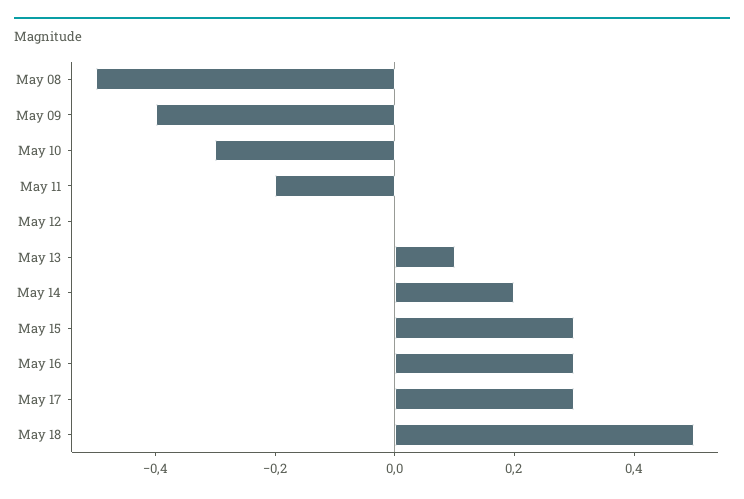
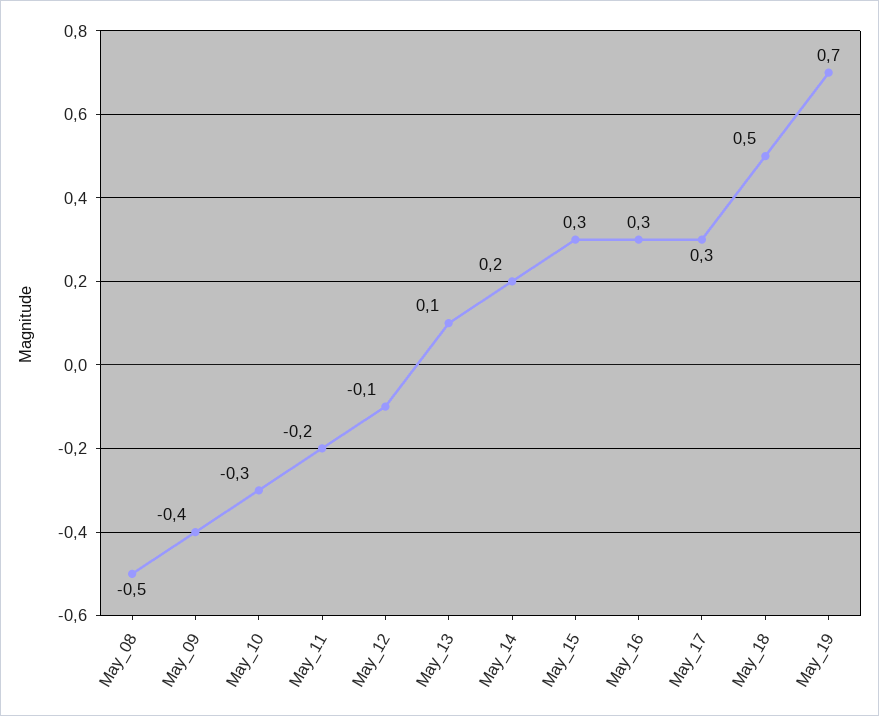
May 12: 0 -> -0.1
May_19: none -> 0.7

